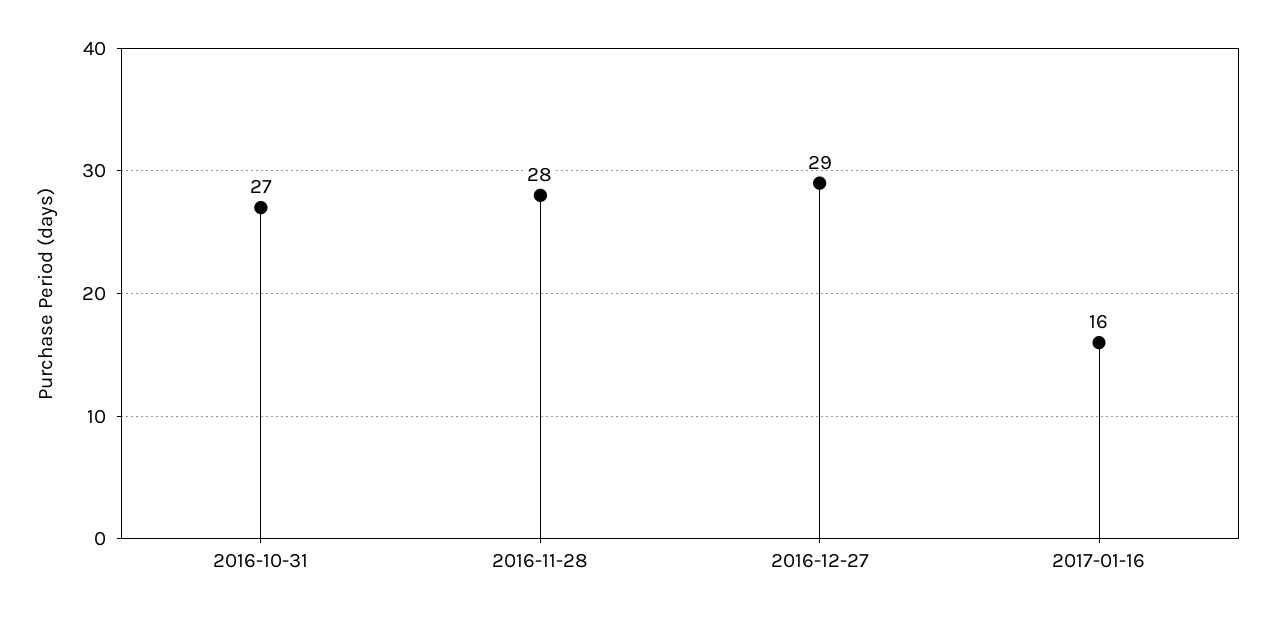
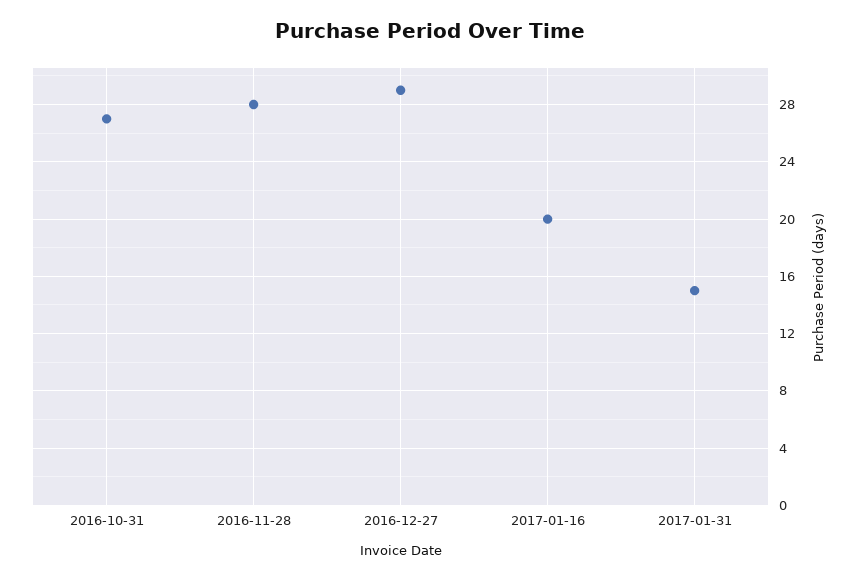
2017-01-16: 16 -> 20
2017-01-31: none -> 15

